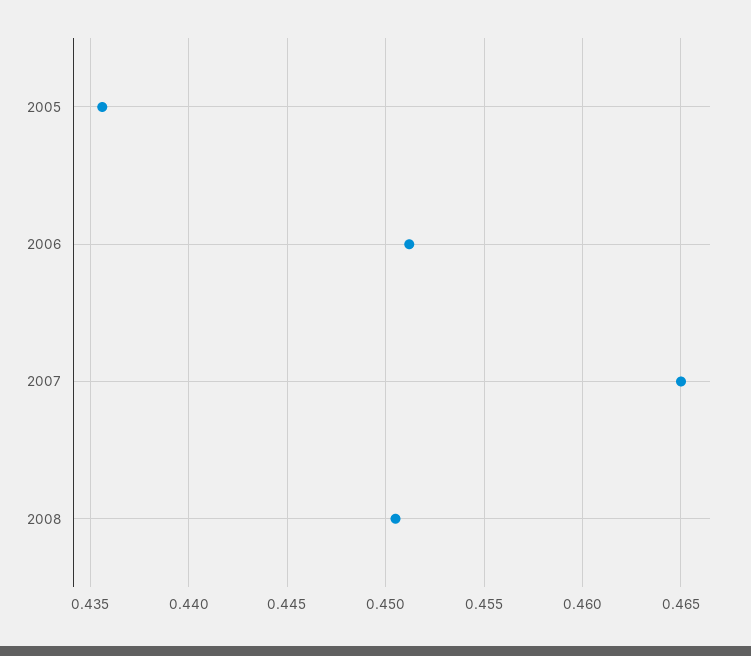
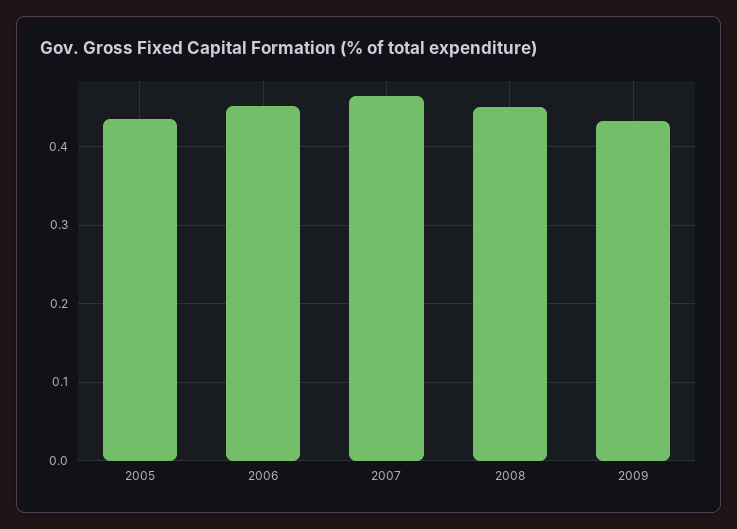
2009: none -> 0.43

